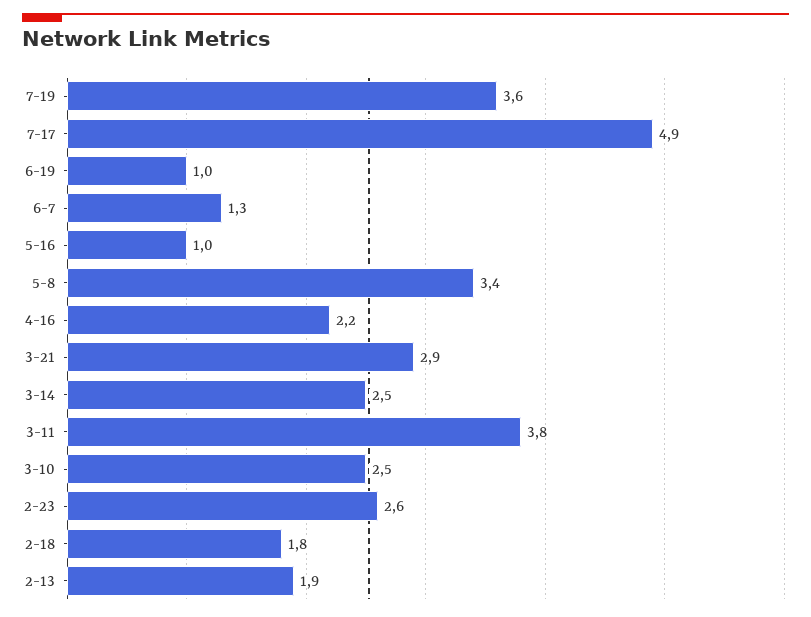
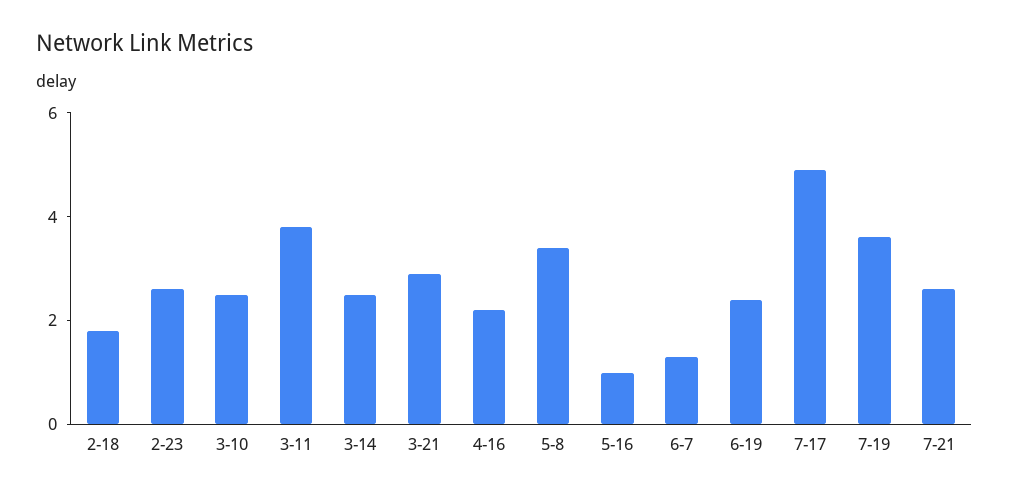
6-19: 1 -> 2.5
2-13: 1.9 -> none
7-21: none -> 2.5

